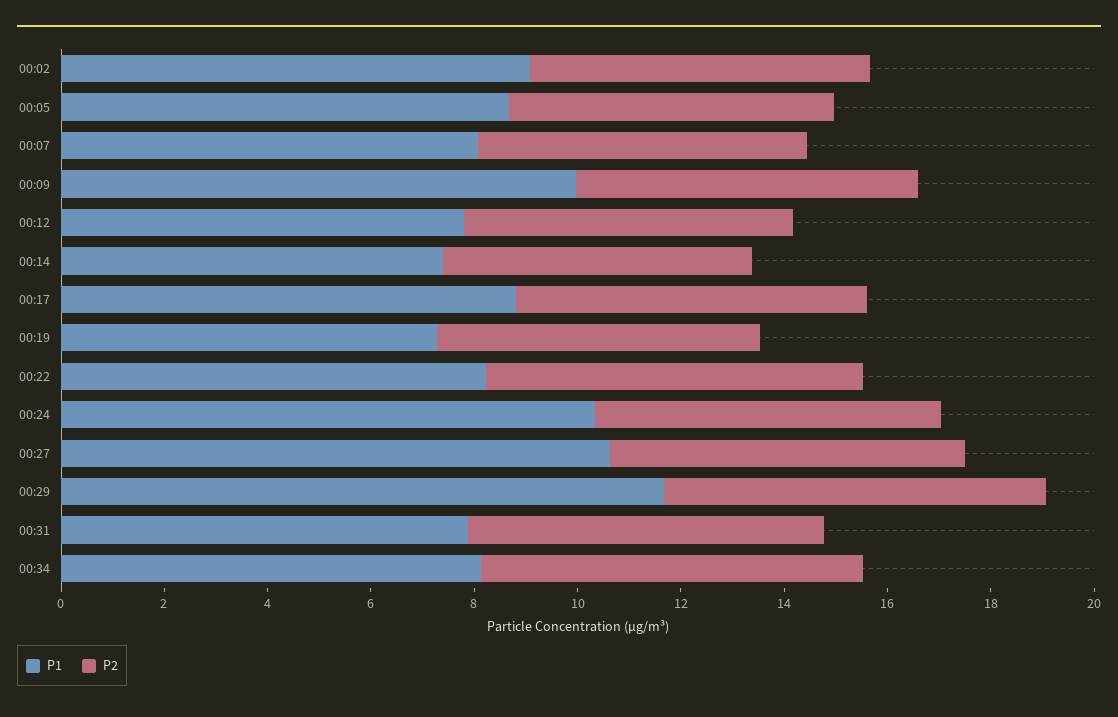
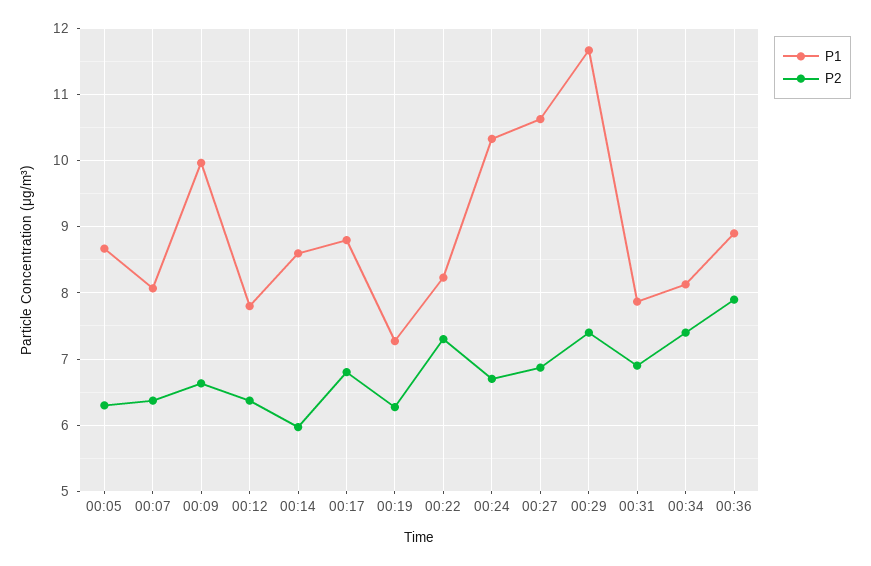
P1, 00:02: 9 -> none
P2, 00:02: 6.5 -> none
P1, 00:14: 7.5 -> 8.6
P1, 00:36: none -> 8.9
P2, 00:36: none -> 7.9

